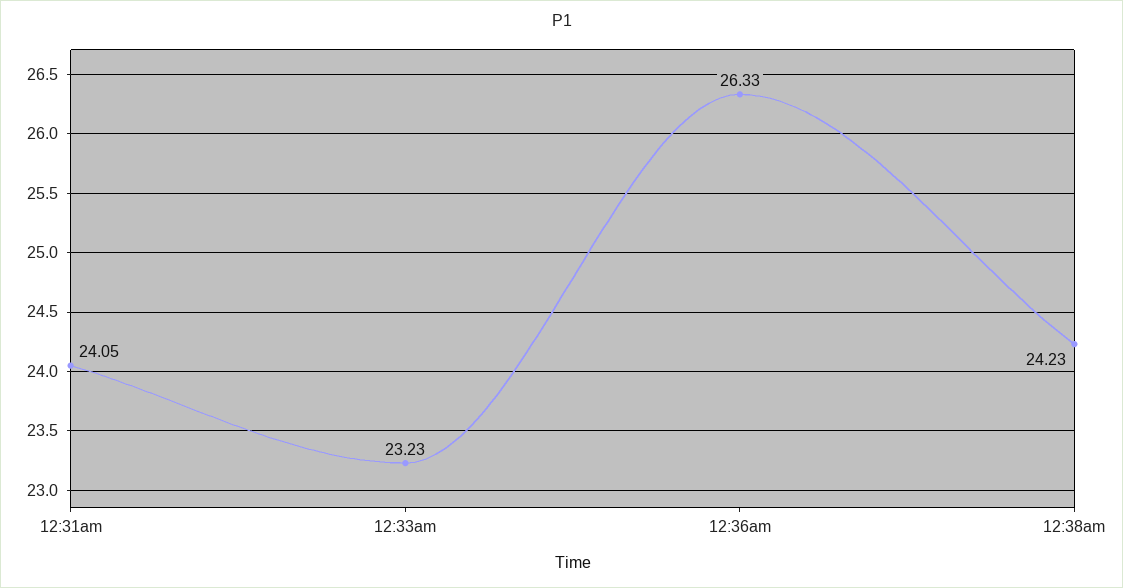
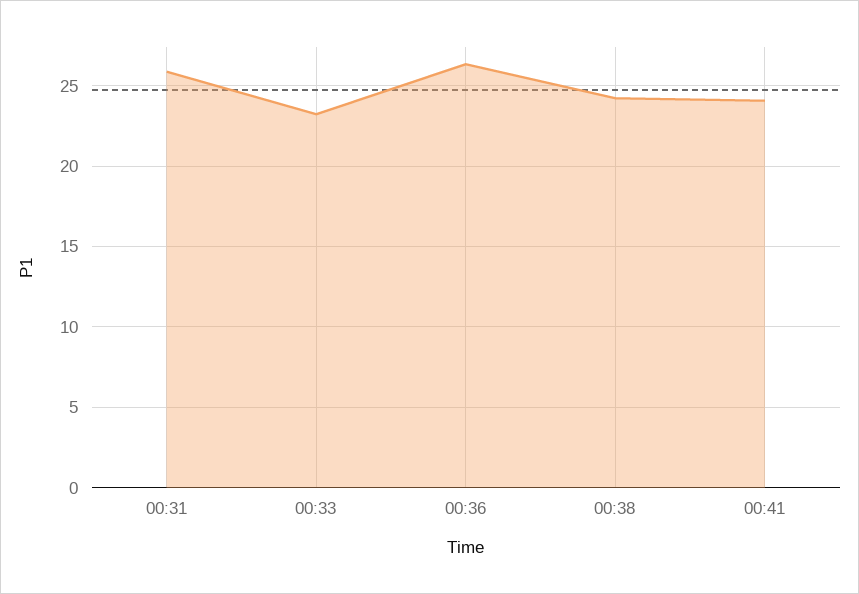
12:31am: 24.05 -> 26
00:41: none -> 24

